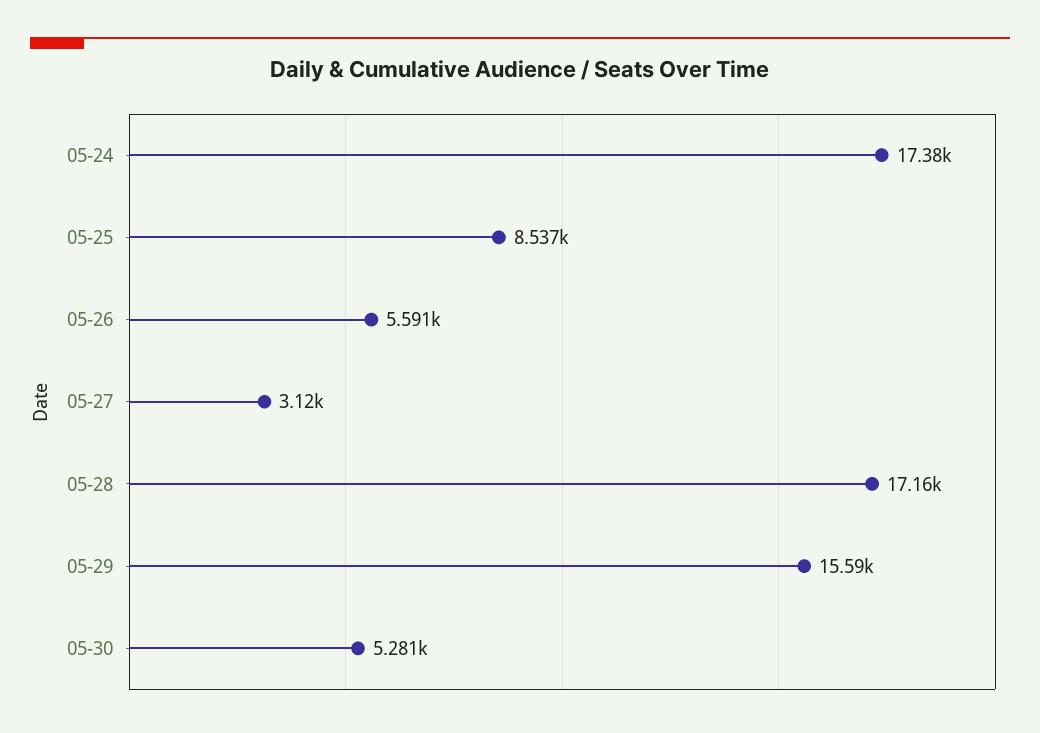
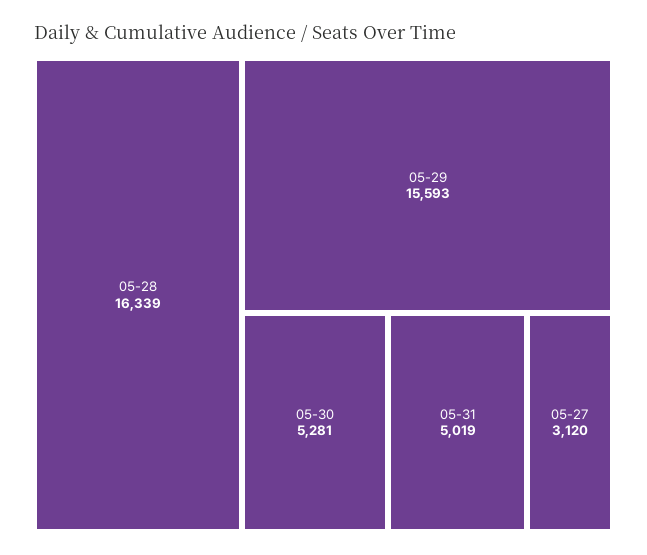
05-24: 17380 -> none
05-25: 8537 -> none
05-26: 5591 -> none
05-28: 17160 -> 16339
05-31: none -> 5019

